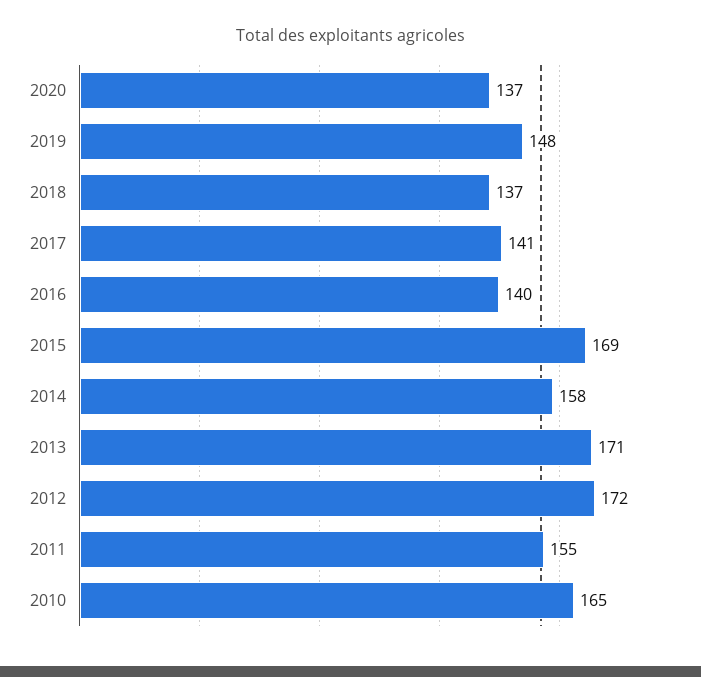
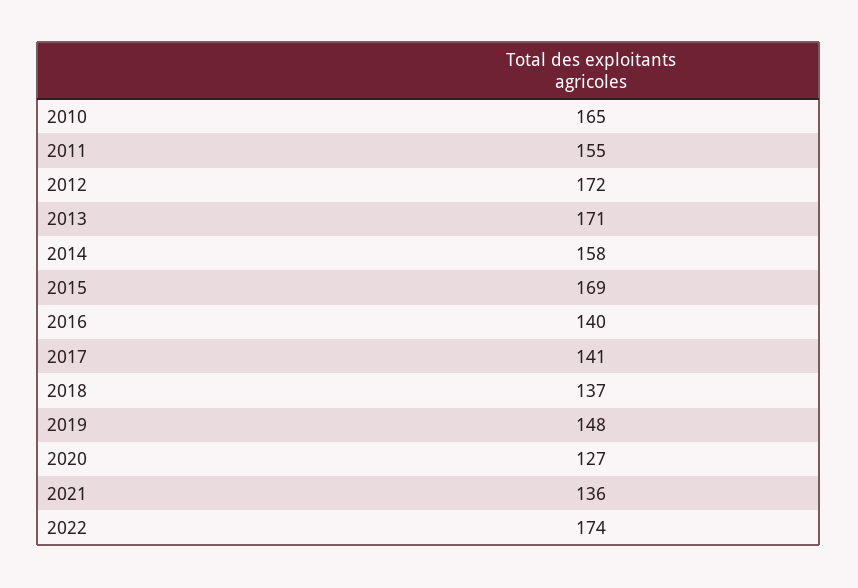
2020: 137 -> 127
2021: none -> 136
2022: none -> 174

